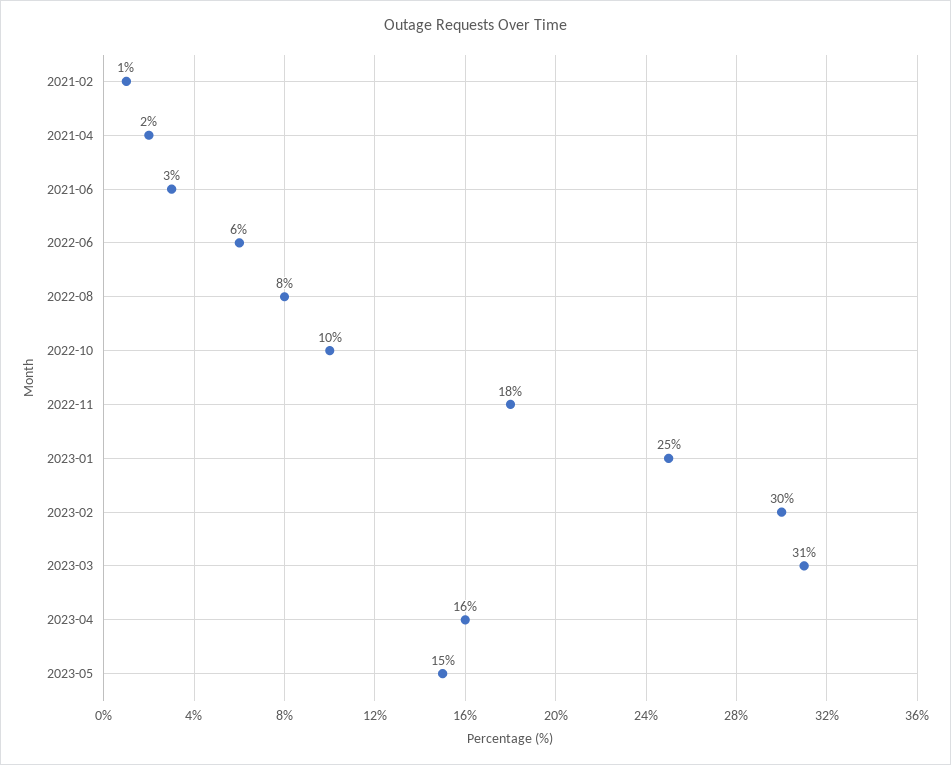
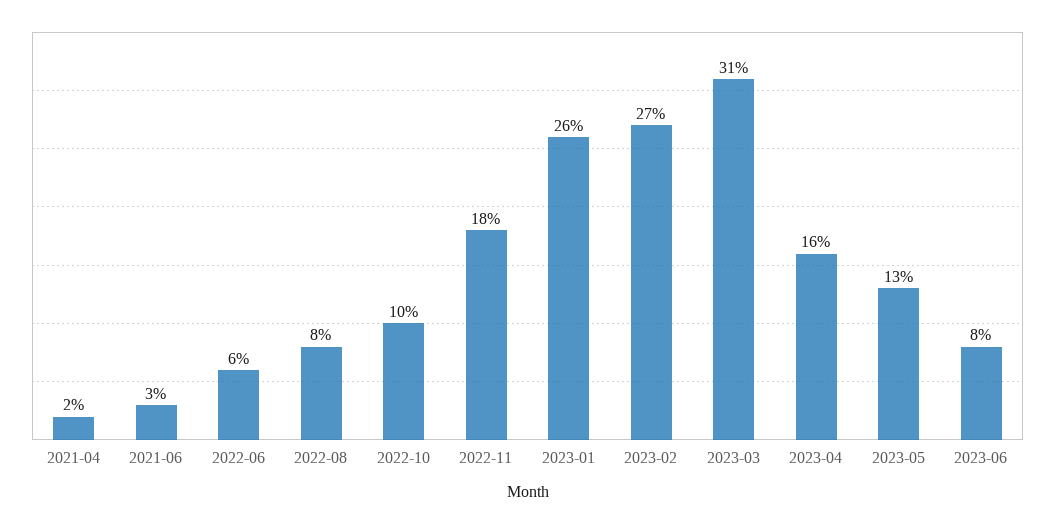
2021-02: 1 -> none
2023-01: 25 -> 26
2023-02: 30 -> 27
2023-05: 15 -> 13
2023-06: none -> 8

